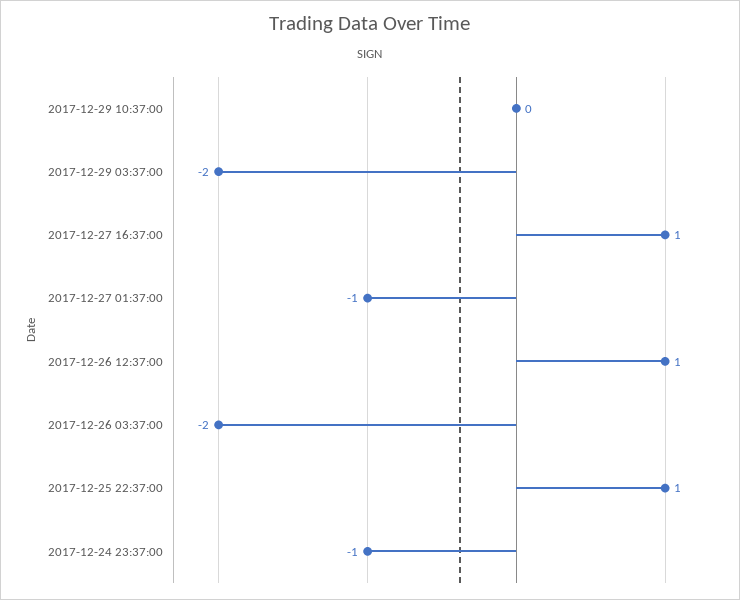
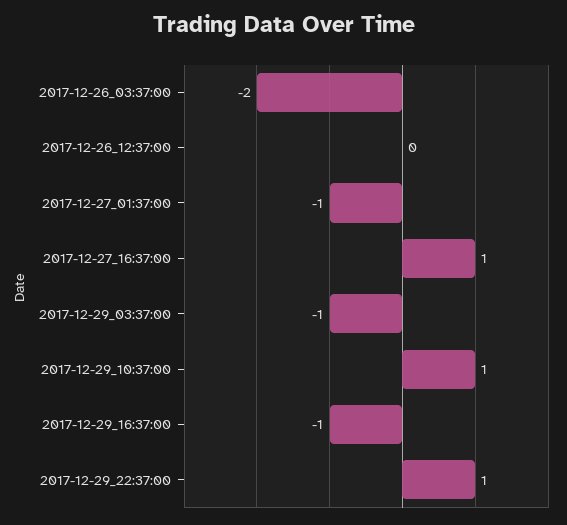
2017-12-29 10:37:00: 0 -> 1
2017-12-29 03:37:00: -2 -> -1
2017-12-26 12:37:00: 1 -> 0
2017-12-25 22:37:00: 1 -> none
2017-12-24 23:37:00: -1 -> none
2017-12-29_16:37:00: none -> -1
2017-12-29_22:37:00: none -> 1

